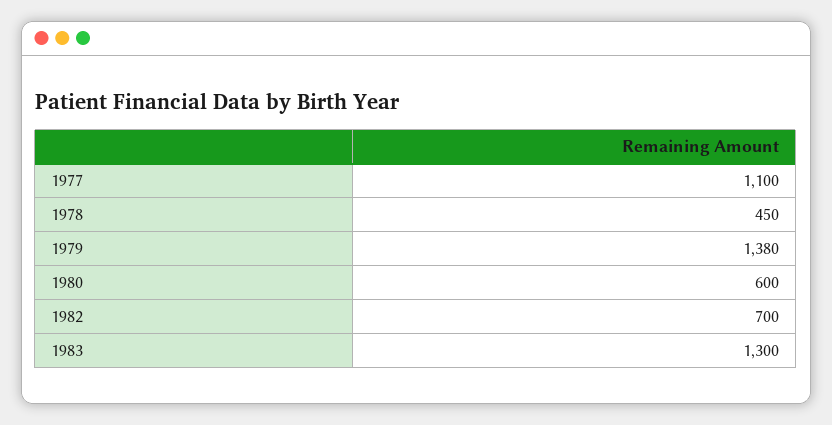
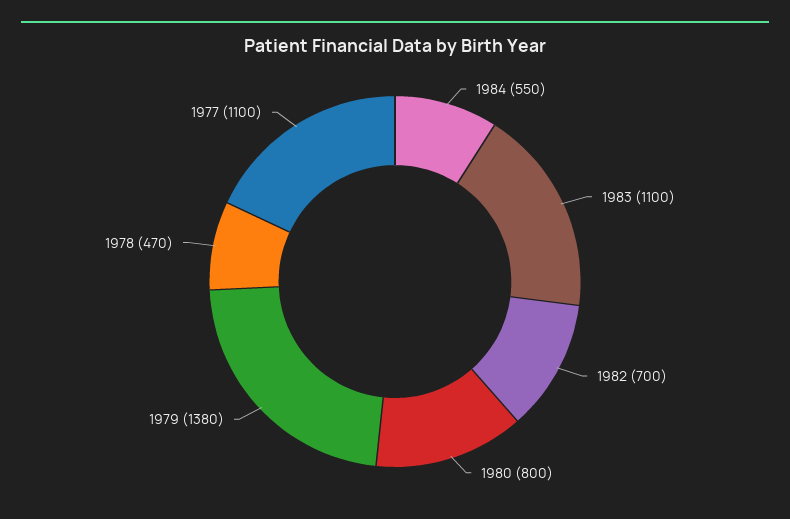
1978: 450 -> 470
1980: 600 -> 800
1983: 1300 -> 1100
1984: none -> 550

